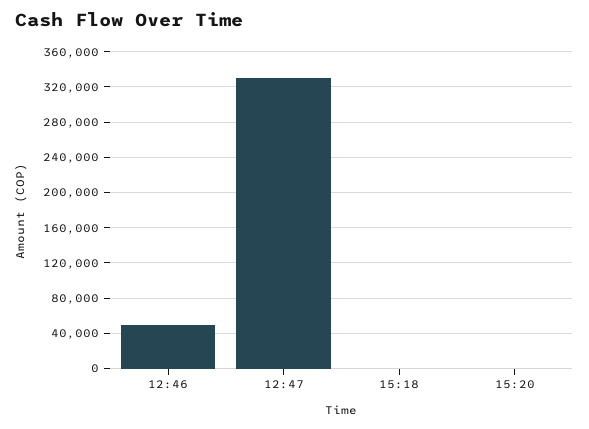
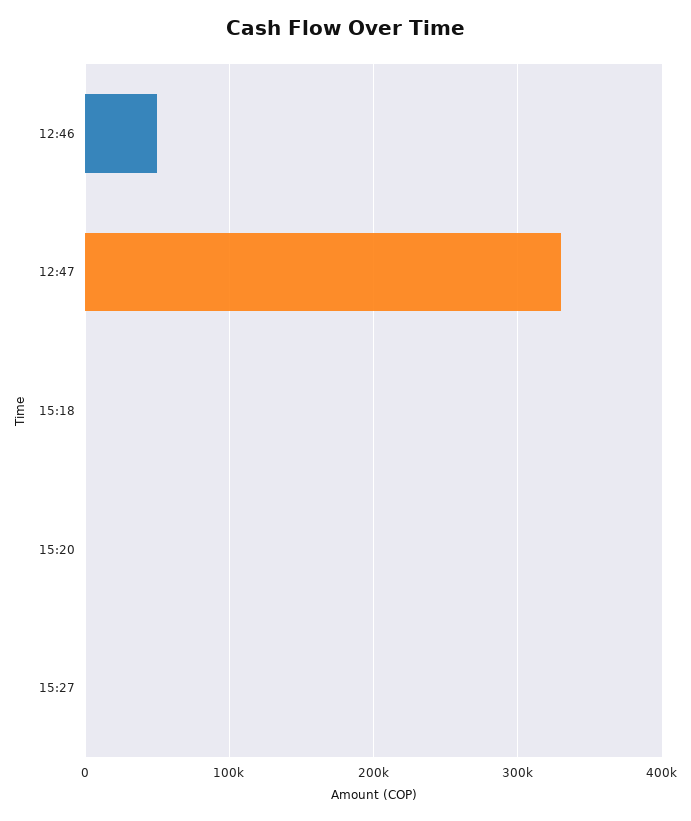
15:27: none -> 0

